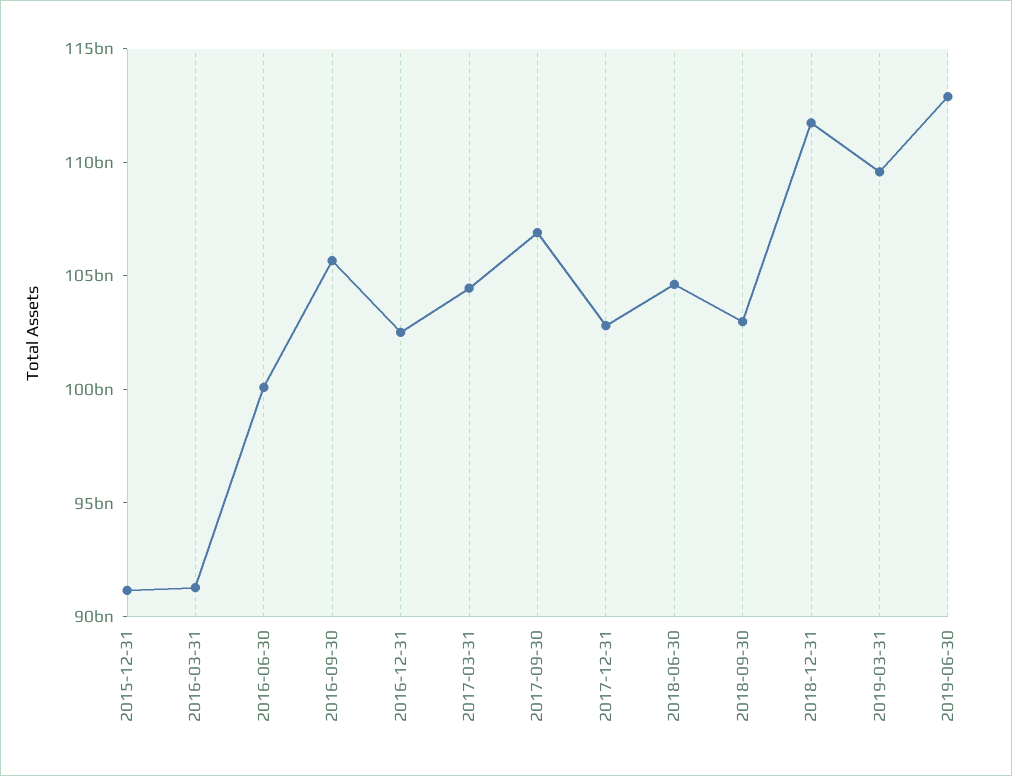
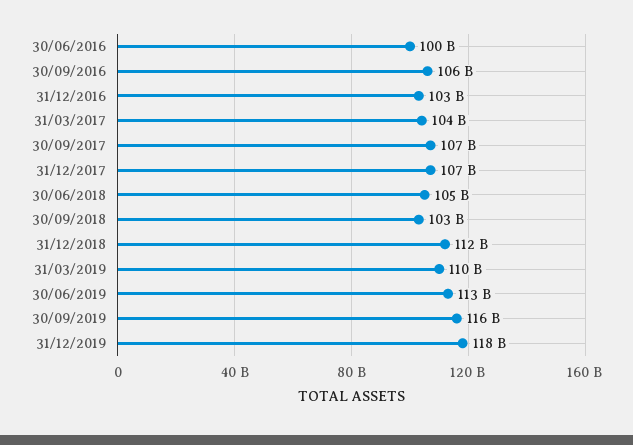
2015-12-31: 91000000000 -> none
2016-03-31: 91000000000 -> none
2017-12-31: 103000000000 -> 107000000000
30/09/2019: none -> 116000000000
31/12/2019: none -> 118000000000

